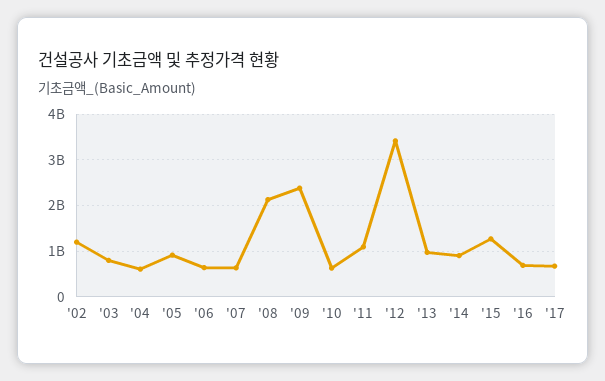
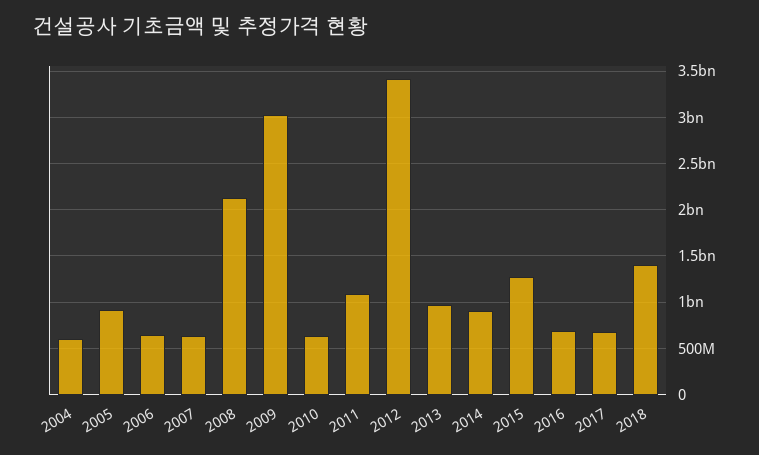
'02: 1200000000 -> none
'03: 800000000 -> none
'09: 2400000000 -> 3000000000
2018: none -> 1400000000

